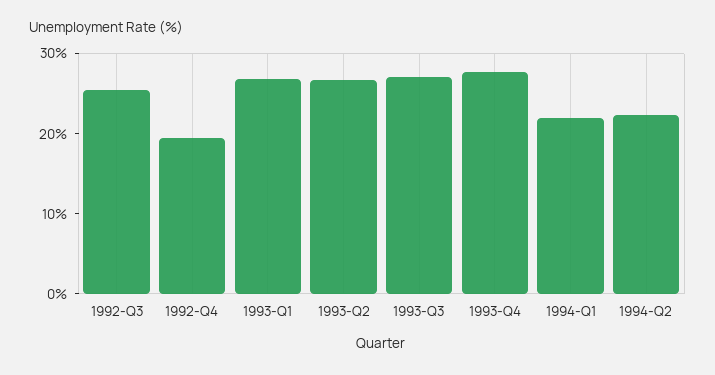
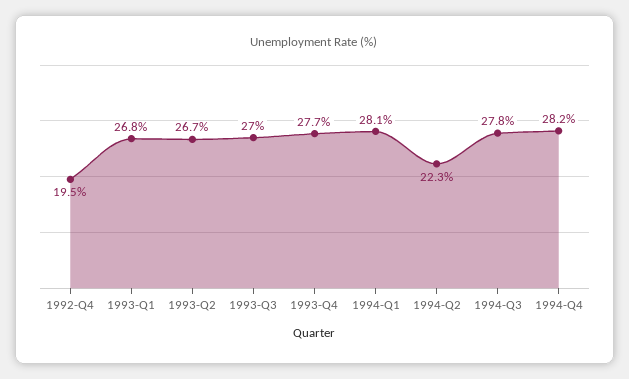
1992-Q3: 26 -> none
1994-Q1: 22 -> 28.1
1994-Q3: none -> 27.8
1994-Q4: none -> 28.2

